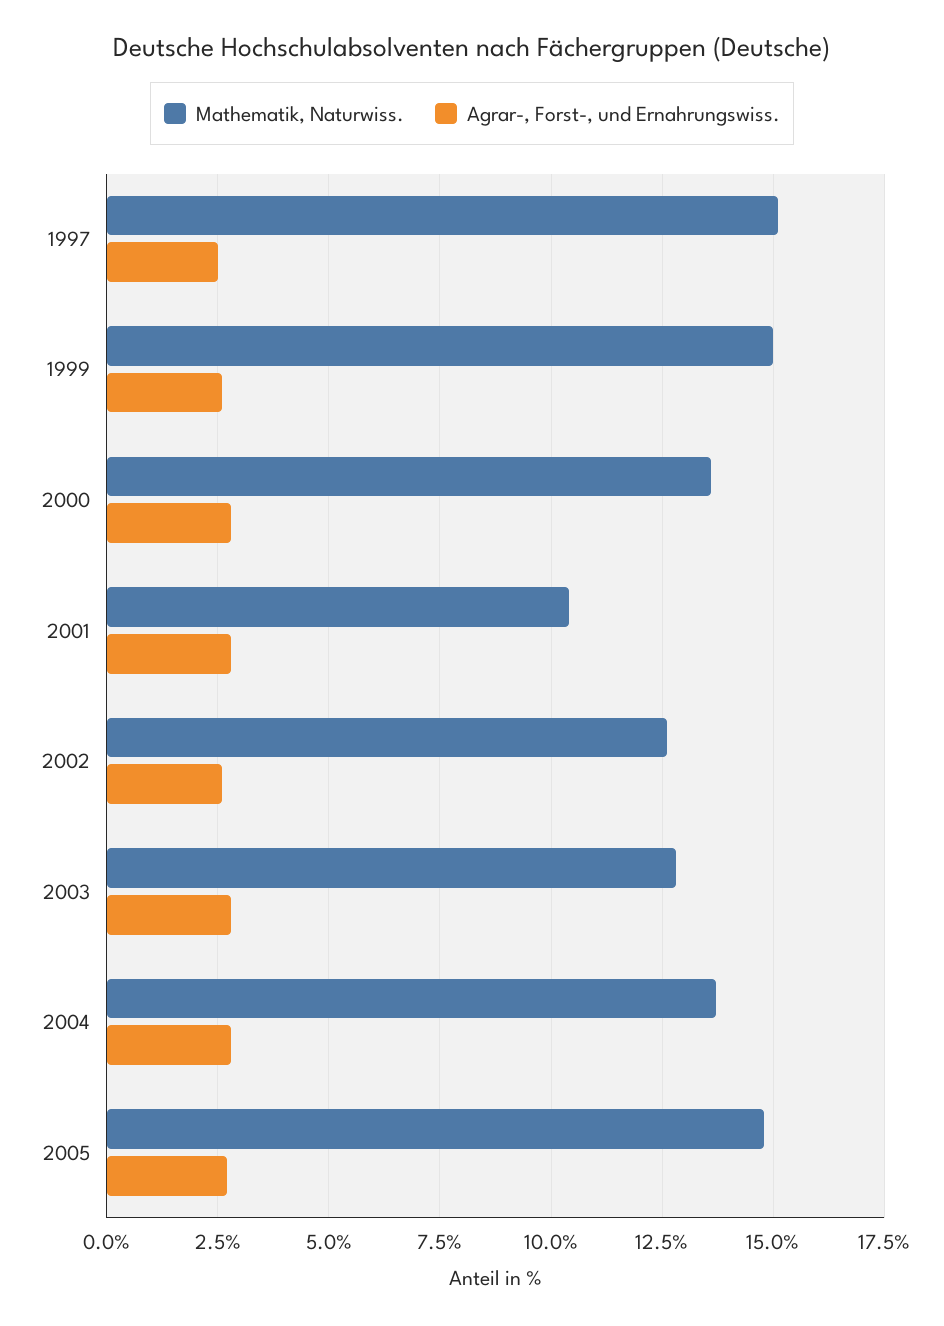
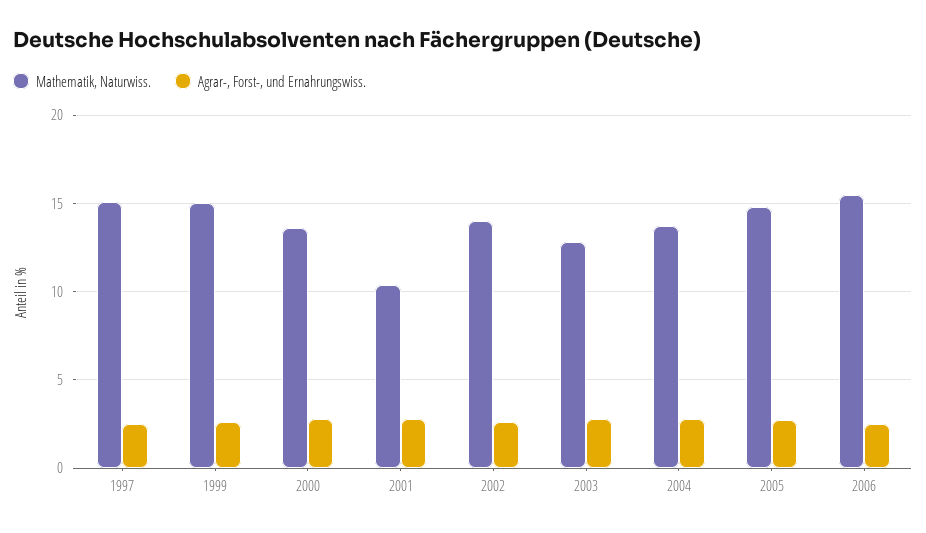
Mathematik, Naturwiss., 2002: 12.5 -> 14
Mathematik, Naturwiss., 2006: none -> 15.5
Agrar-, Forst-, und Ernahrungswiss., 2006: none -> 2.5

